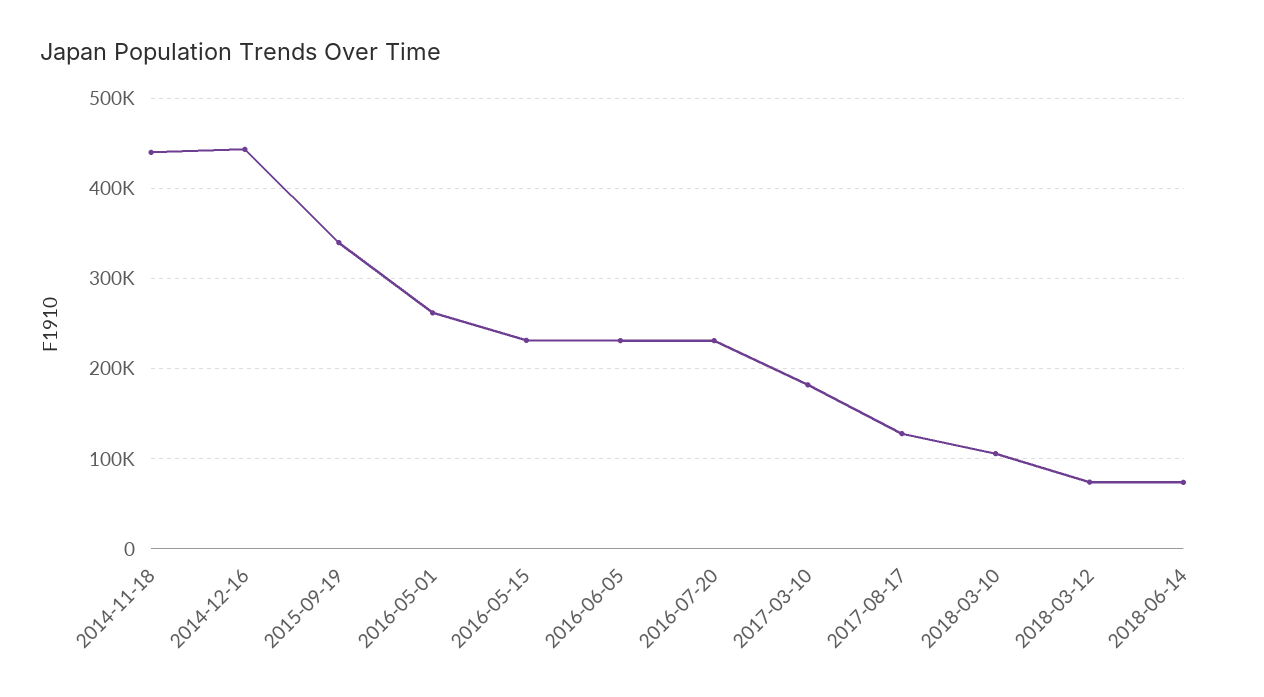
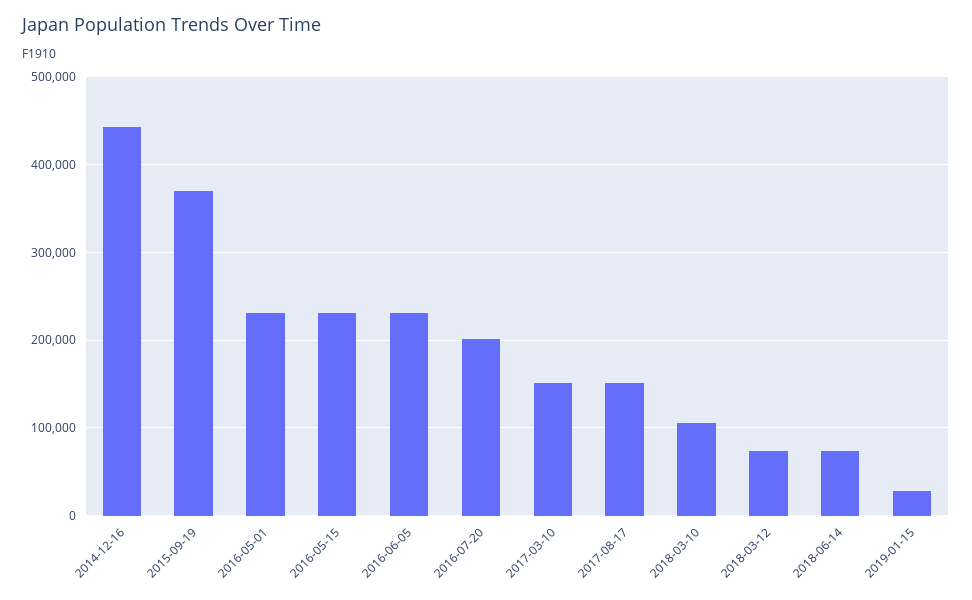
2014-11-18: 440000 -> none
2015-09-19: 340000 -> 370000
2016-05-01: 260000 -> 230000
2016-07-20: 230000 -> 200000
2017-03-10: 180000 -> 150000
2017-08-17: 130000 -> 150000
2019-01-15: none -> 30000

